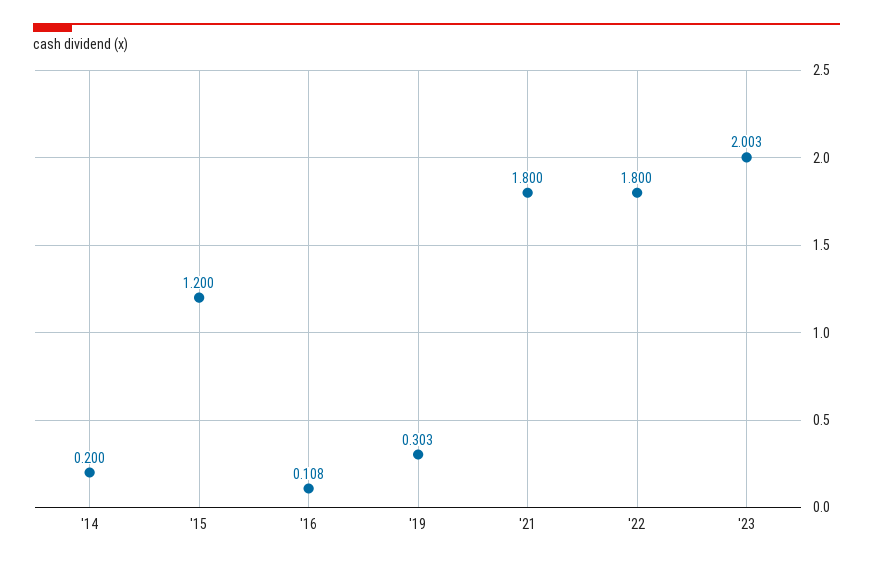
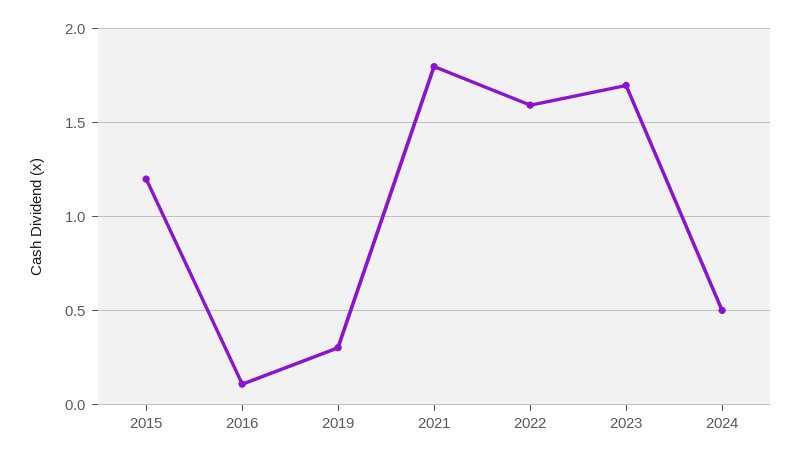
'14: 0.2 -> none
'22: 1.8 -> 1.6
'23: 2.003 -> 1.7
2024: none -> 0.5

